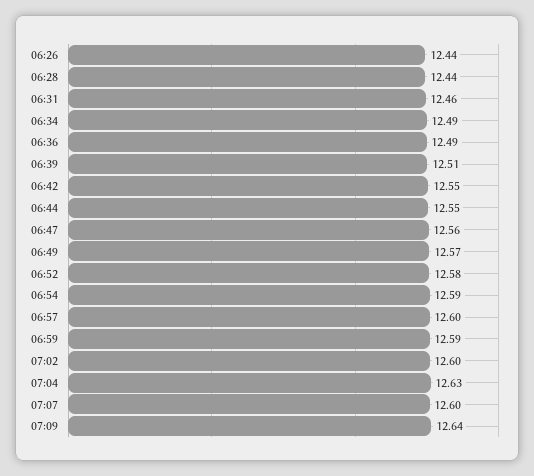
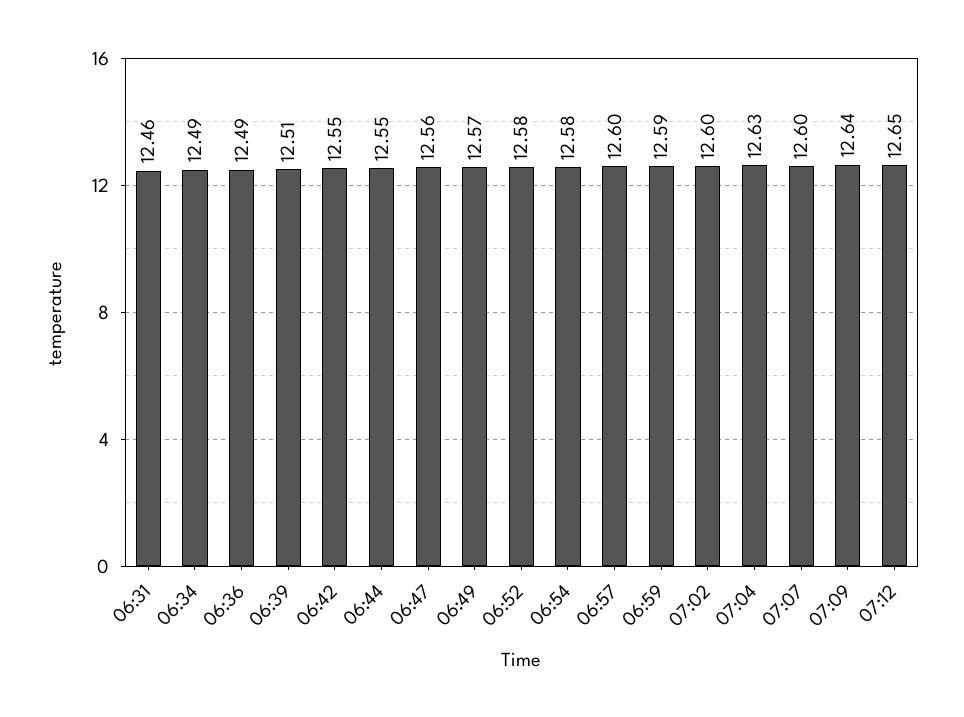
06:26: 12.44 -> none
06:28: 12.44 -> none
06:54: 12.59 -> 12.58
07:12: none -> 12.65

